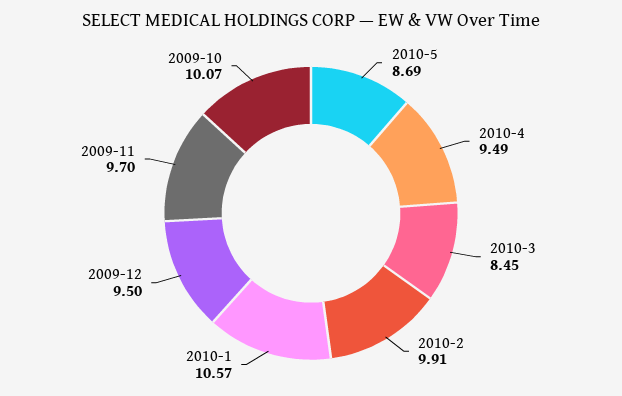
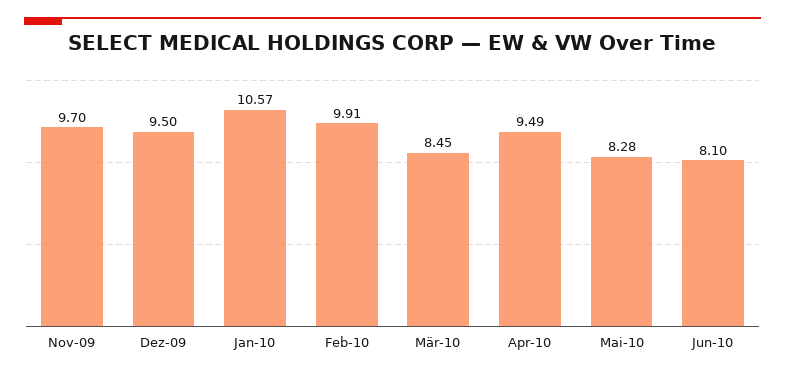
2010-5: 8.69 -> 8.28
2009-10: 10.07 -> none
Jun-10: none -> 8.1

